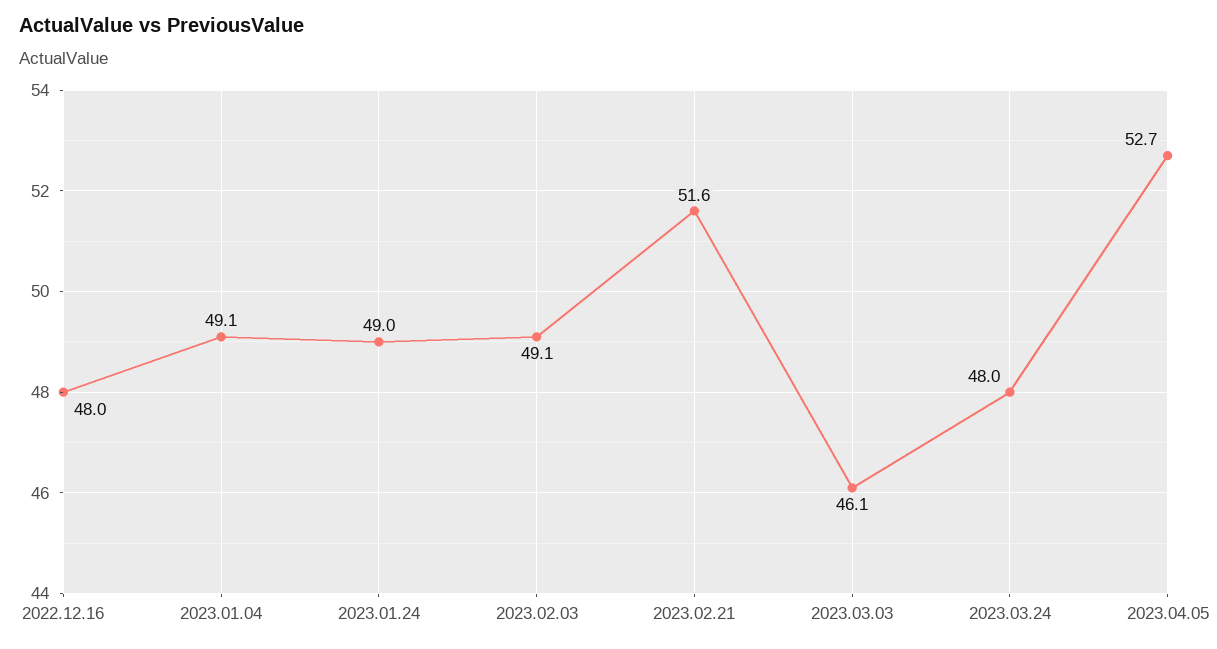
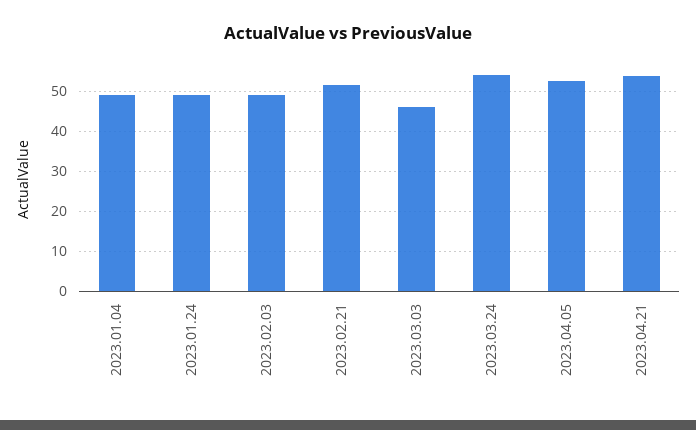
2022.12.16: 48 -> none
2023.03.24: 48 -> 54
2023.04.21: none -> 54

